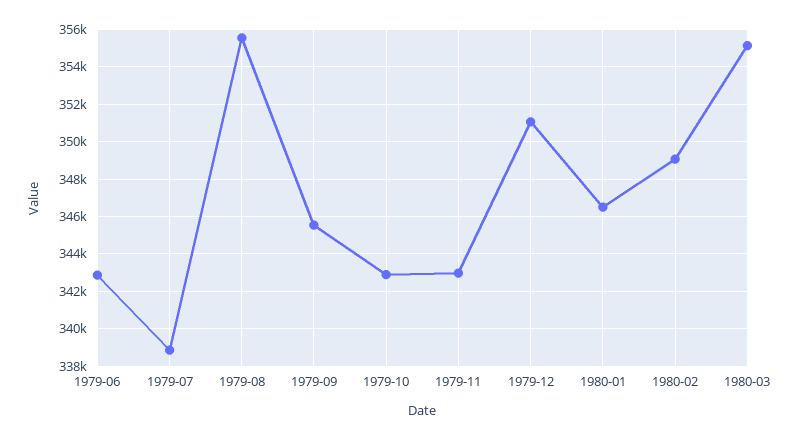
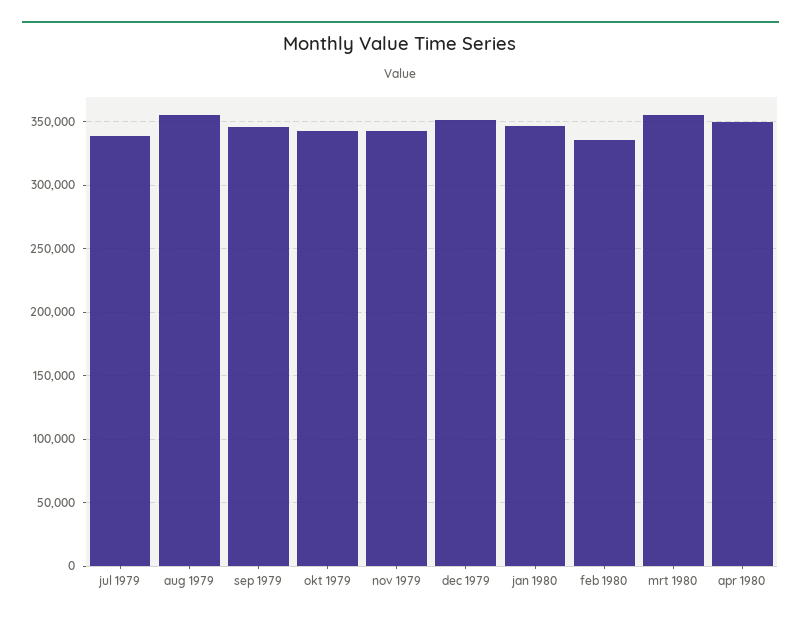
1979-06: 343000 -> none
1980-02: 349000 -> 335000
apr 1980: none -> 350000

